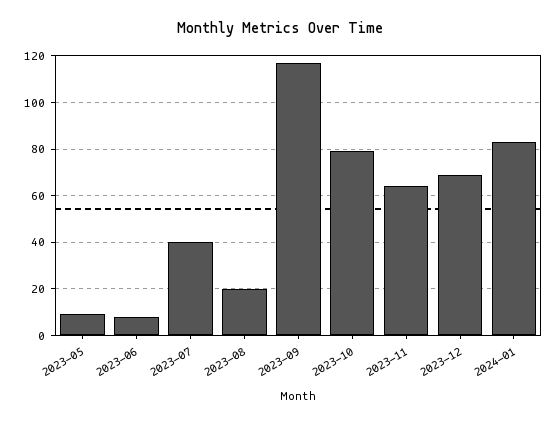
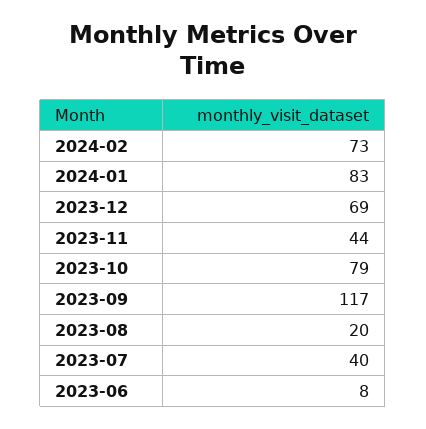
2023-05: 10 -> none
2023-11: 65 -> 44
2024-02: none -> 73

